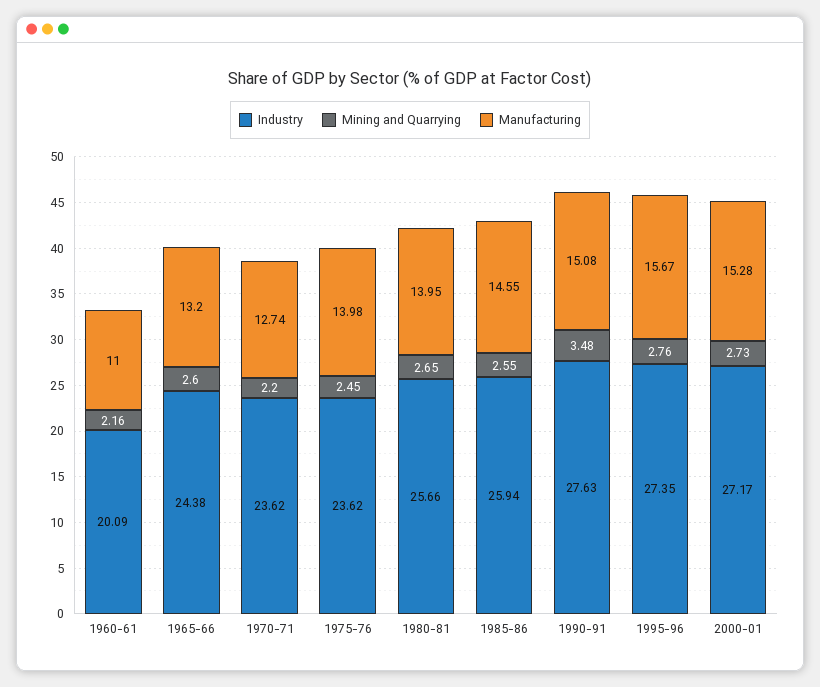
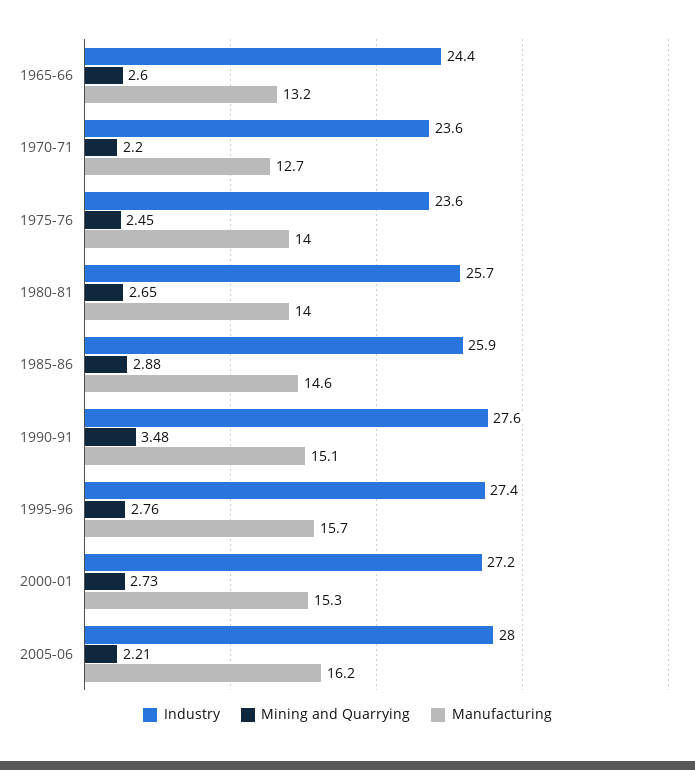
Industry, 1960-61: 20.09 -> none
Mining and Quarrying, 1960-61: 2.16 -> none
Manufacturing, 1960-61: 11 -> none
Mining and Quarrying, 1985-86: 2.55 -> 2.88
Industry, 2005-06: none -> 28
Mining and Quarrying, 2005-06: none -> 2.21
Manufacturing, 2005-06: none -> 16.2

